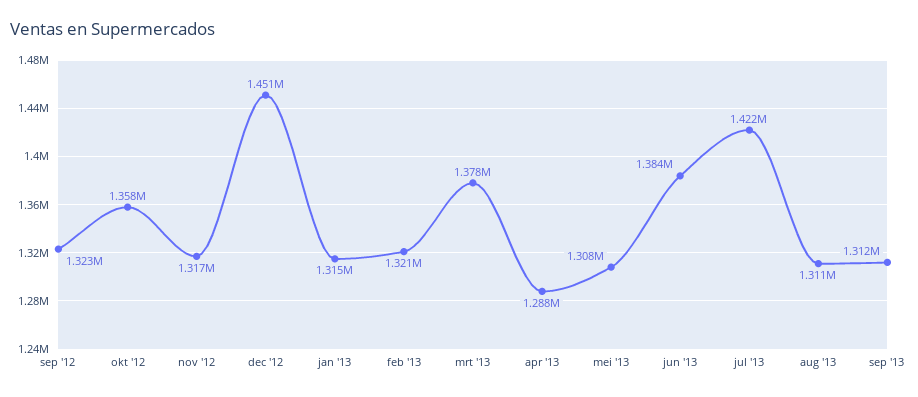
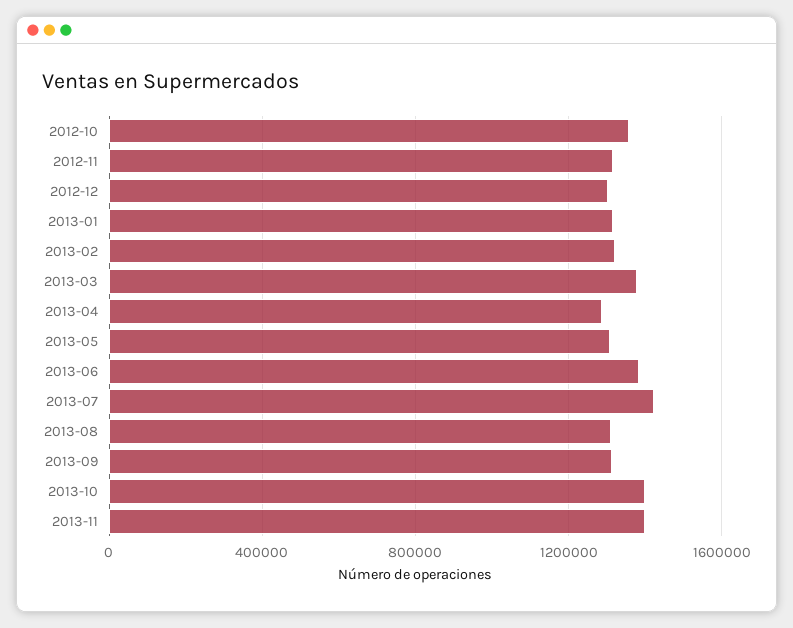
sep '12: 1323000 -> none
dec '12: 1451000 -> 1300000
2013-10: none -> 1400000
2013-11: none -> 1400000

